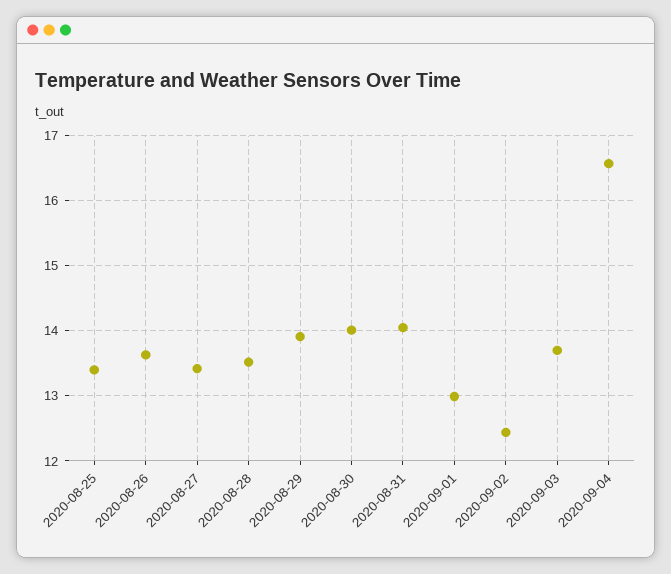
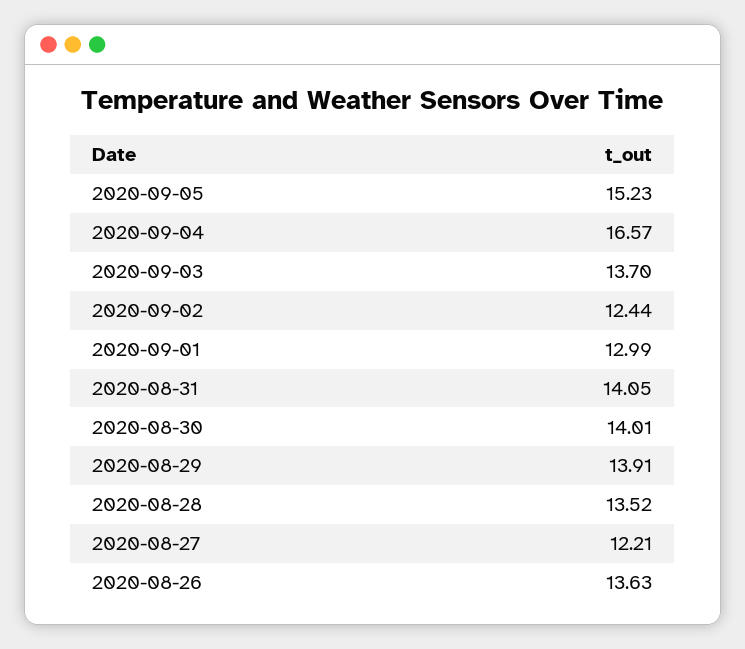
2020-08-25: 13.4 -> none
2020-08-27: 13.4 -> 12.21
2020-09-05: none -> 15.23

